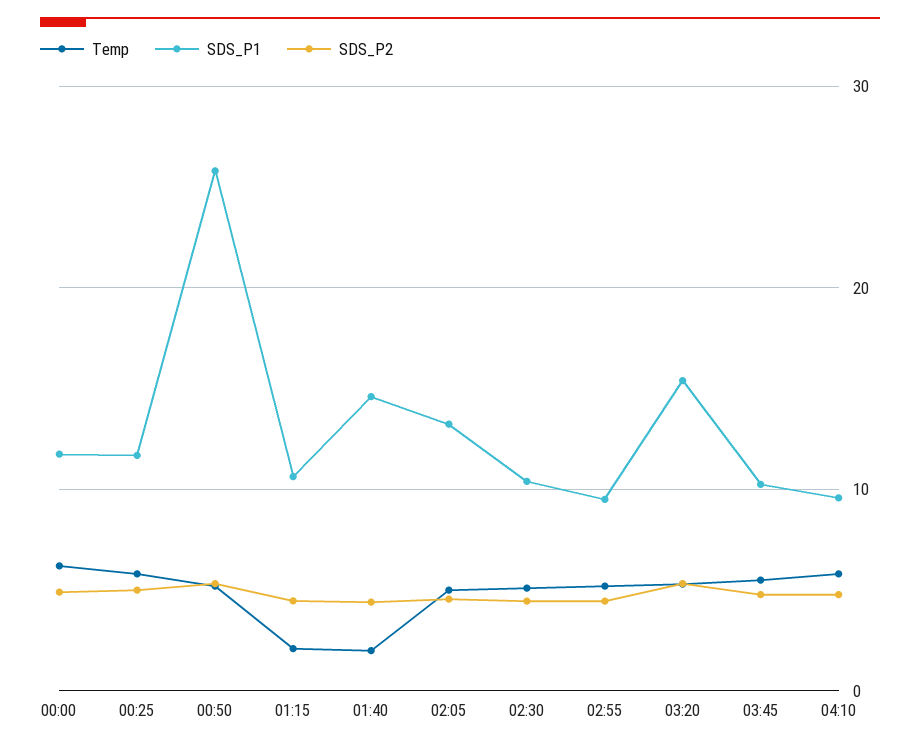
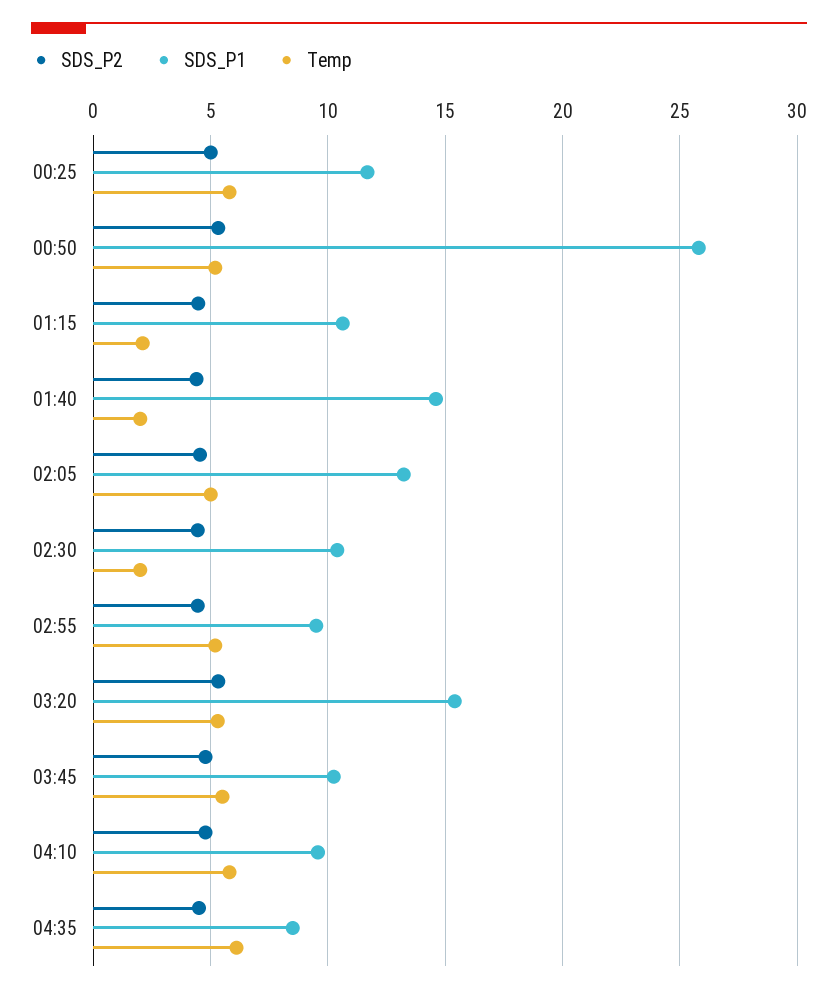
Temp, 00:00: 6 -> none
SDS_P1, 00:00: 12 -> none
SDS_P2, 00:00: 5 -> none
Temp, 02:30: 5 -> 2
SDS_P2, 04:35: none -> 4.5
SDS_P1, 04:35: none -> 8.5
Temp, 04:35: none -> 6

